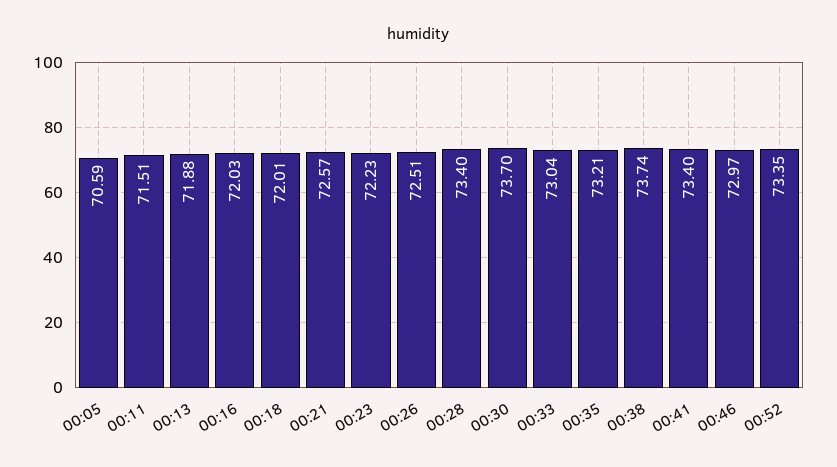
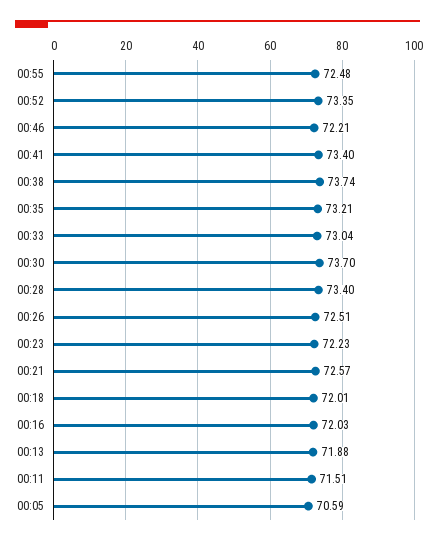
00:46: 72.97 -> 72.21
00:55: none -> 72.48

